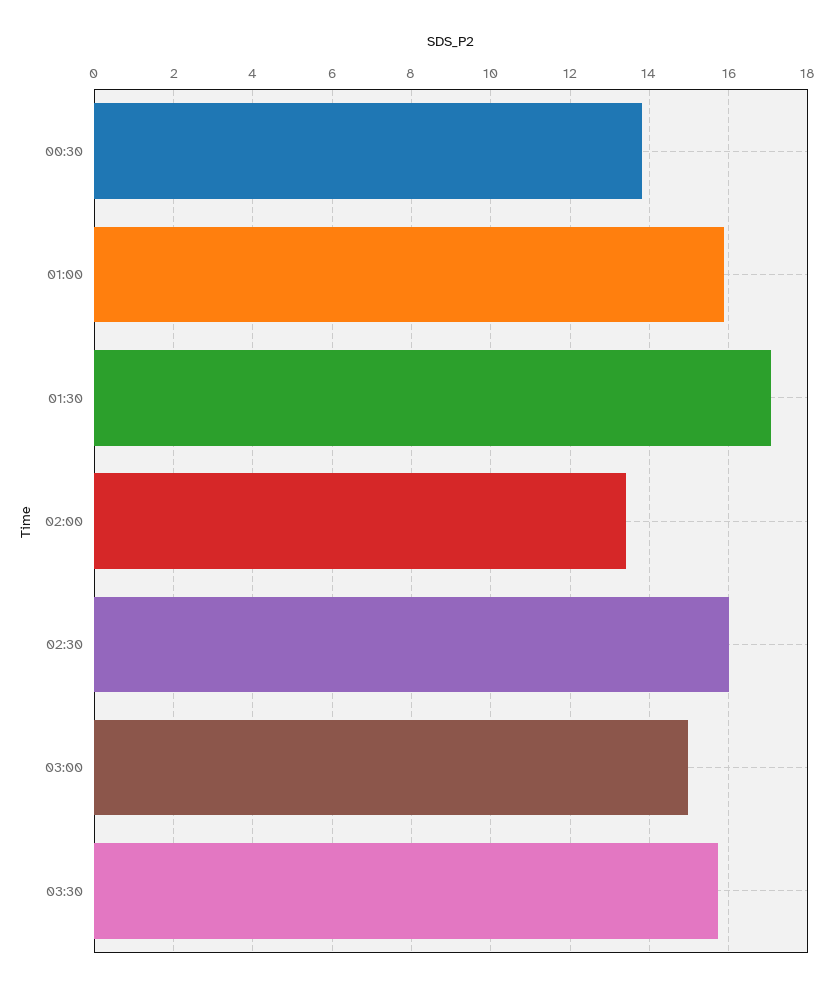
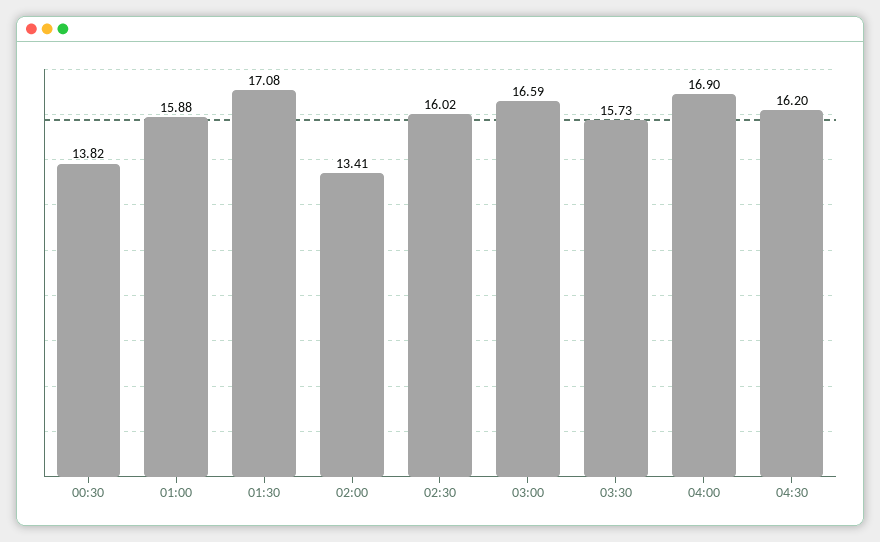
03:00: 15 -> 16.59
04:00: none -> 16.9
04:30: none -> 16.2

